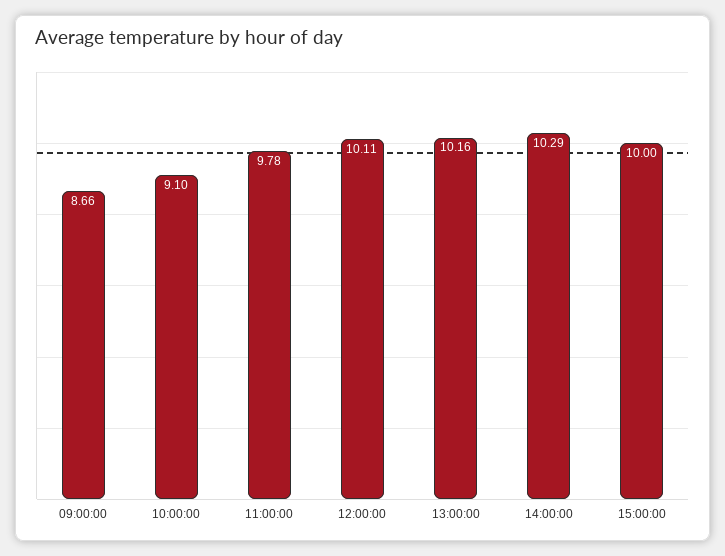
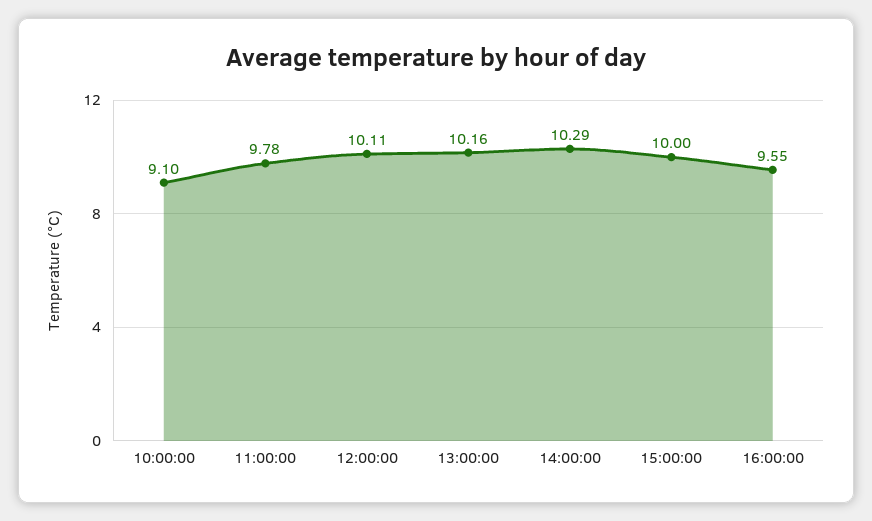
09:00:00: 8.66 -> none
16:00:00: none -> 9.55

